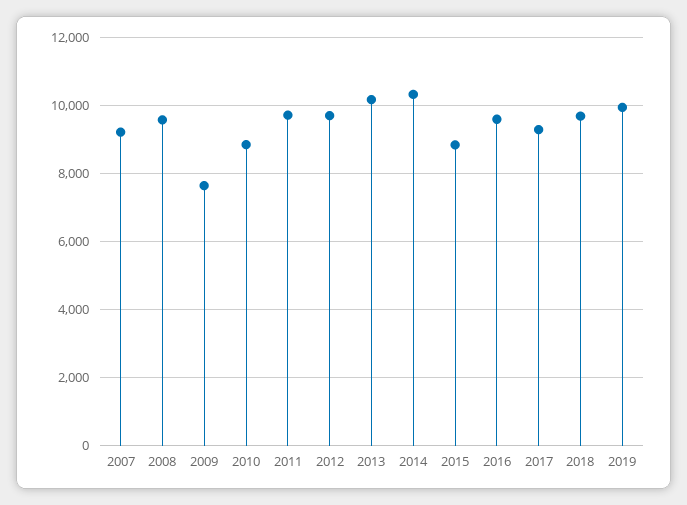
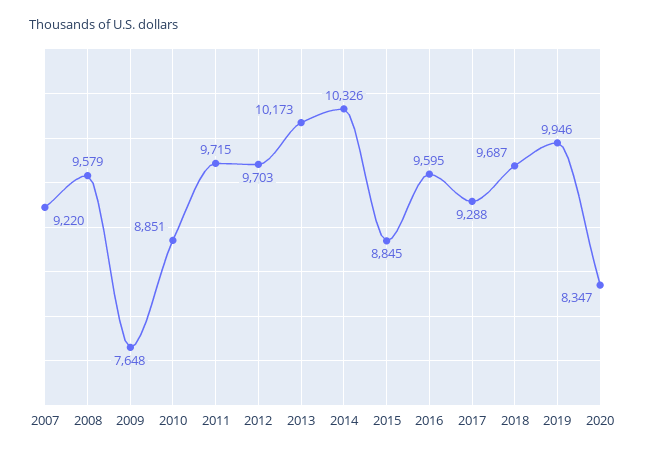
2020: none -> 8347

